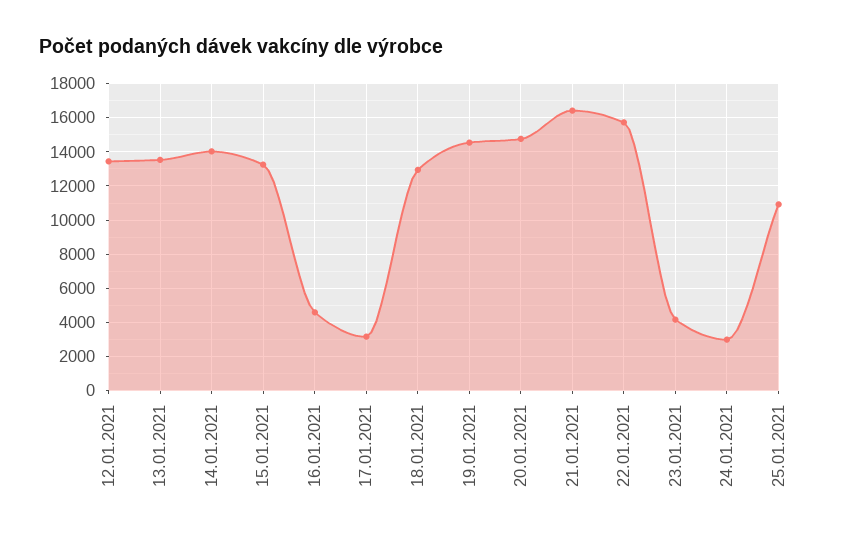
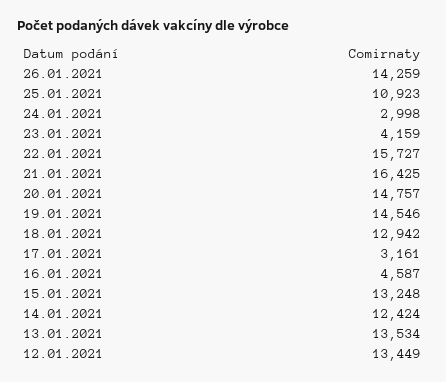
14.01.2021: 14000 -> 12424
26.01.2021: none -> 14259

